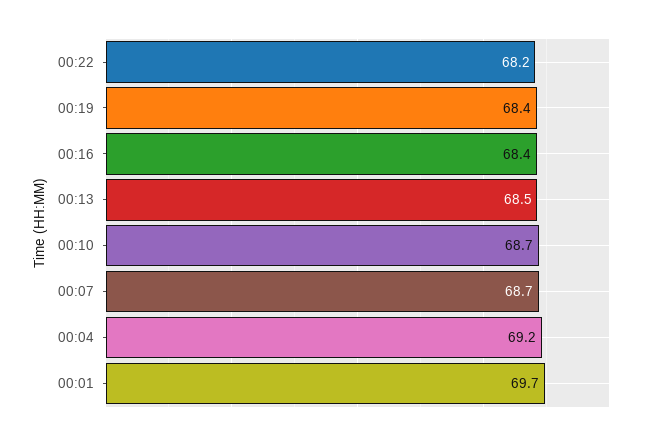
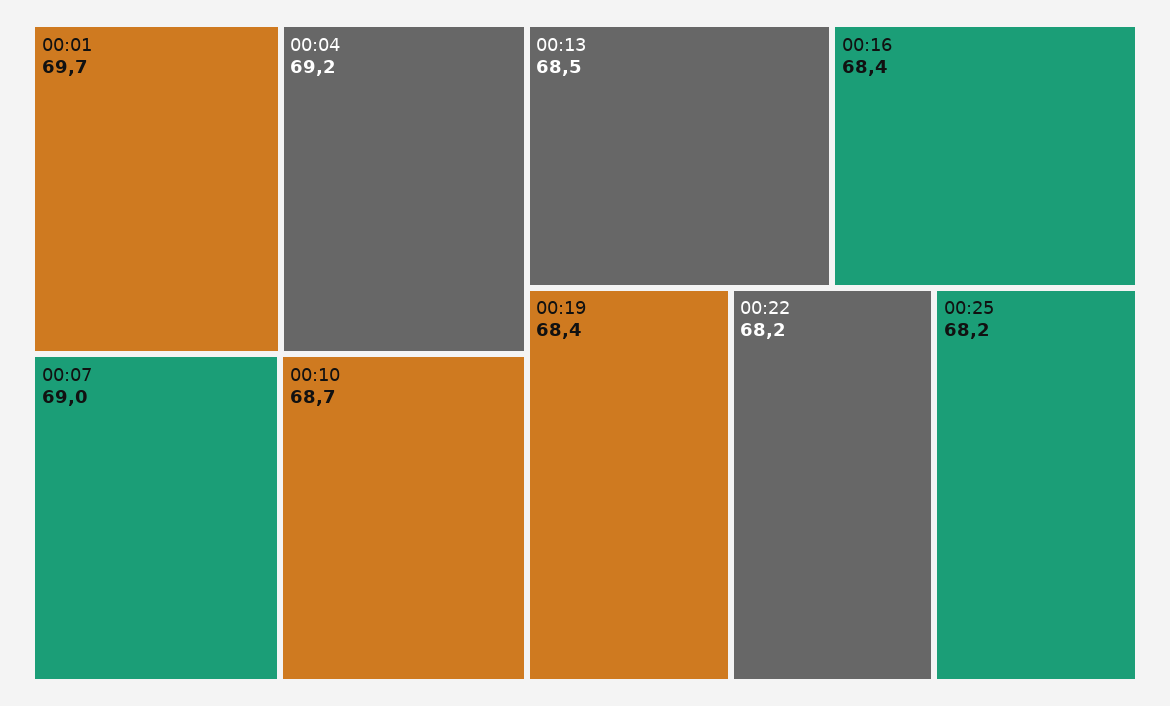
00:07: 68.7 -> 69
00:25: none -> 68.2

